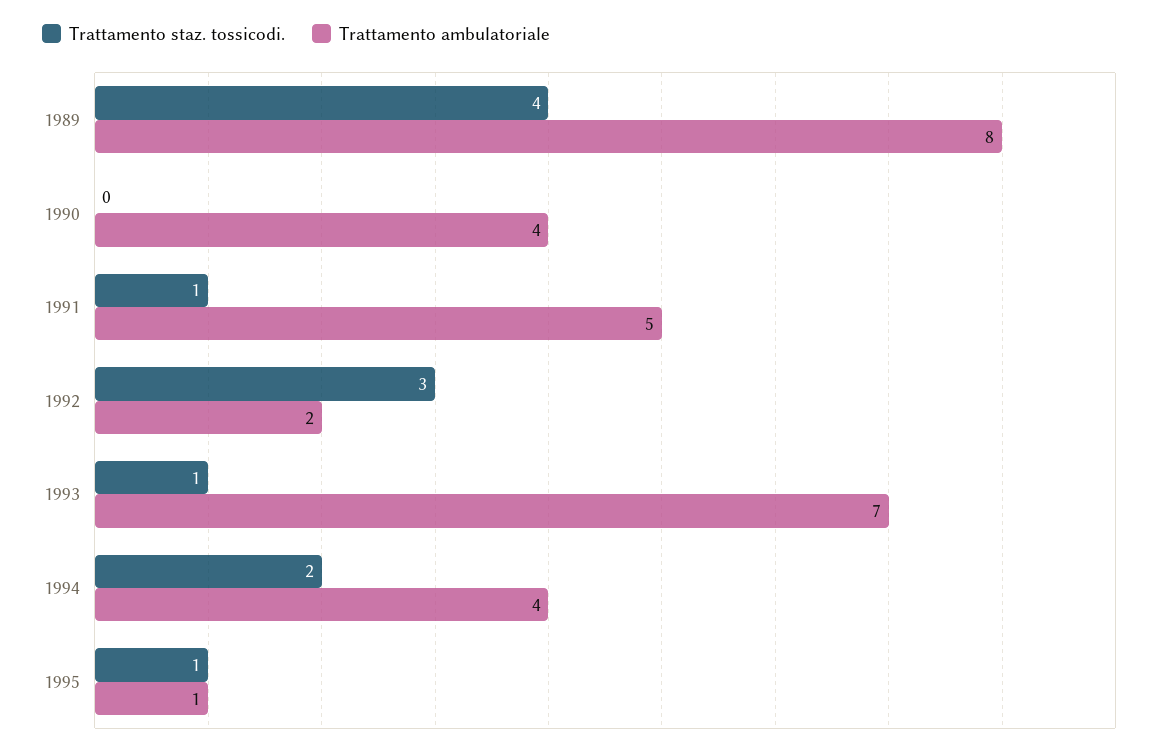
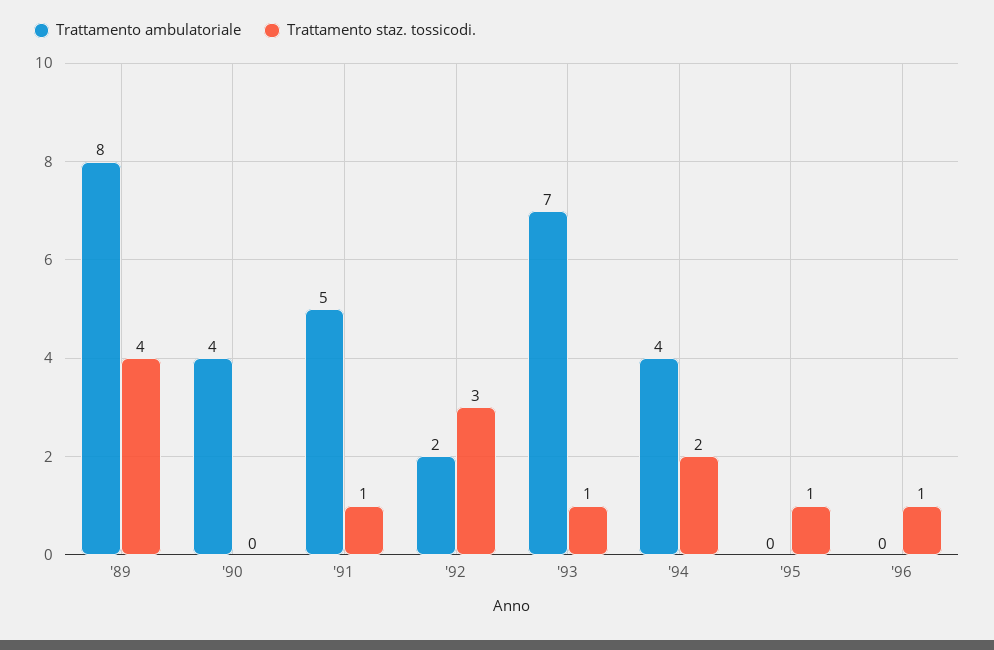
Trattamento ambulatoriale, 1995: 1 -> 0
Trattamento ambulatoriale, '96: none -> 0
Trattamento staz. tossicodi., '96: none -> 1

